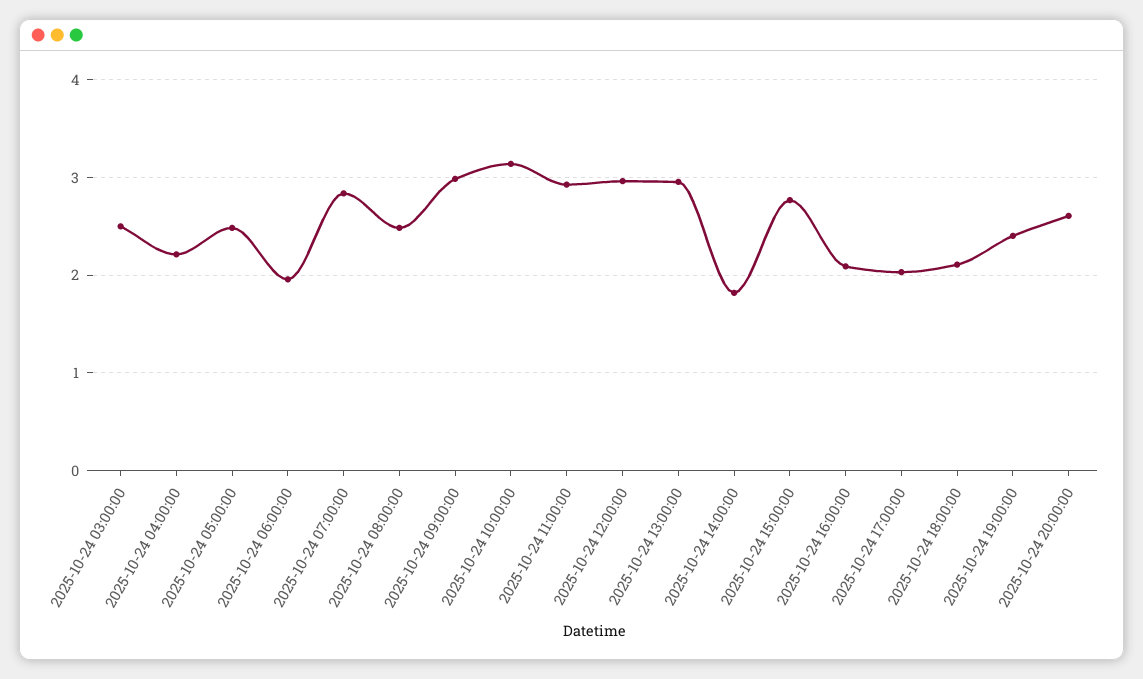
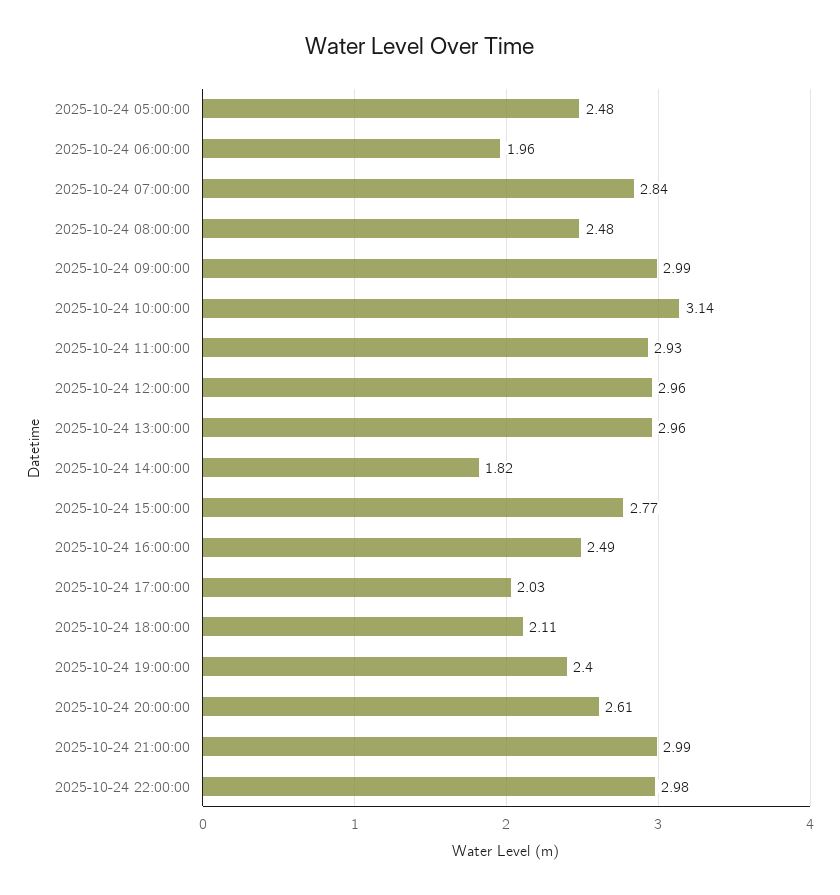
2025-10-24 03:00:00: 2.5 -> none
2025-10-24 04:00:00: 2.2 -> none
2025-10-24 16:00:00: 2.1 -> 2.49
2025-10-24 21:00:00: none -> 2.99
2025-10-24 22:00:00: none -> 2.98

